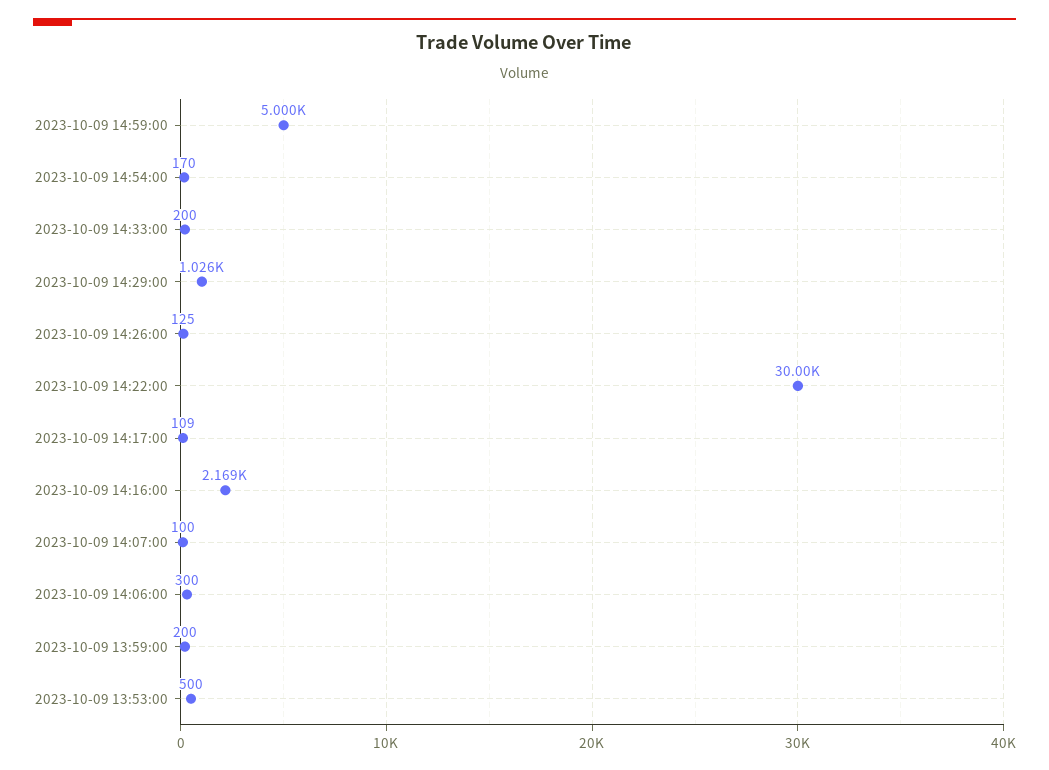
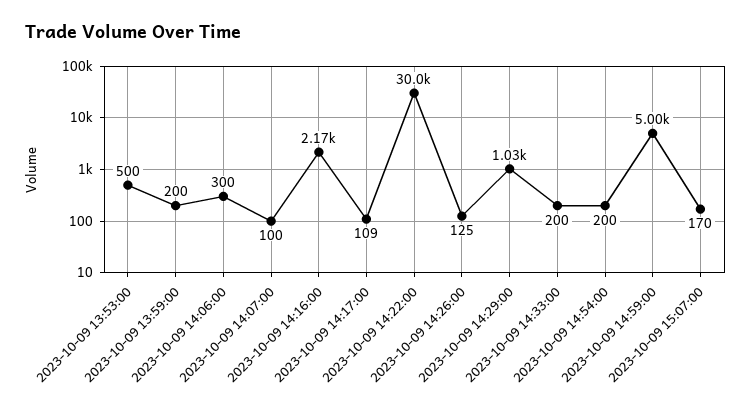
2023-10-09 14:54:00: 170 -> 200
2023-10-09 15:07:00: none -> 170

